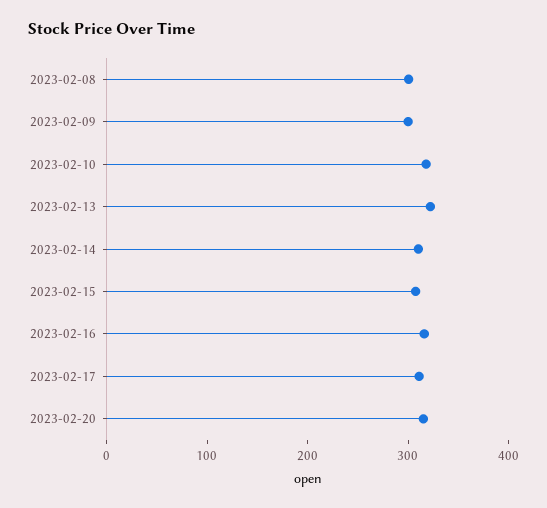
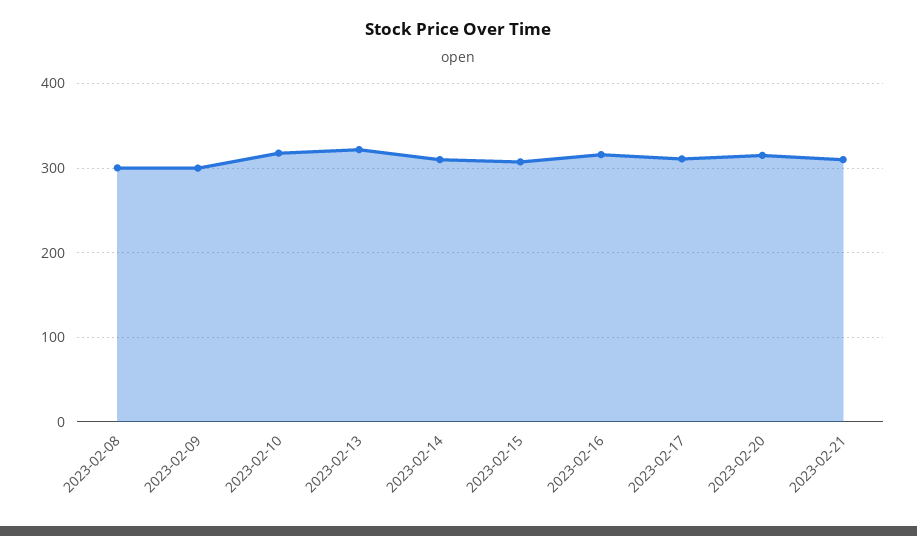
2023-02-21: none -> 310

